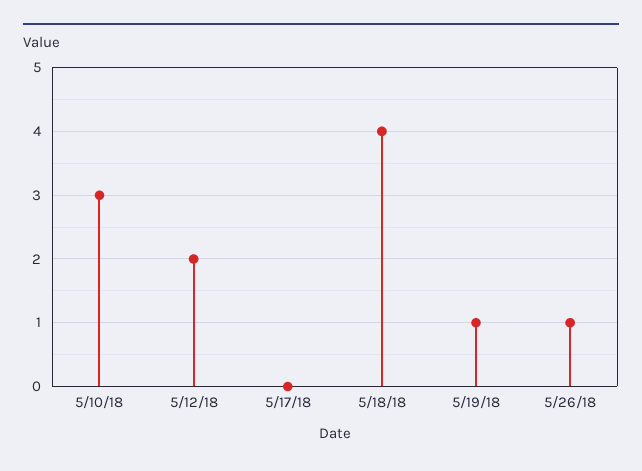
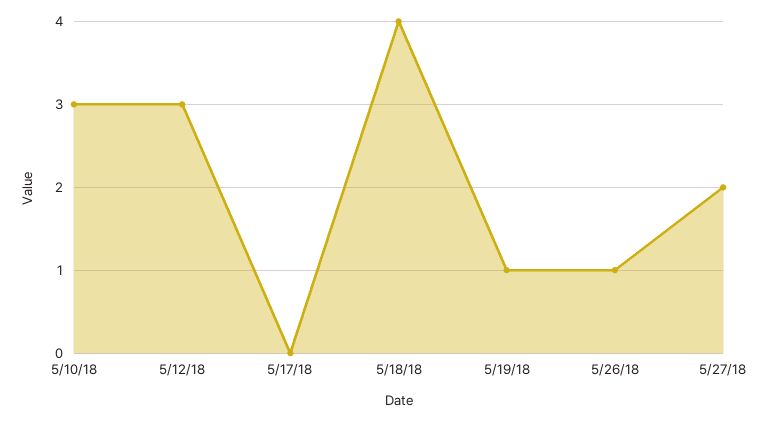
5/12/18: 2 -> 3
5/27/18: none -> 2

